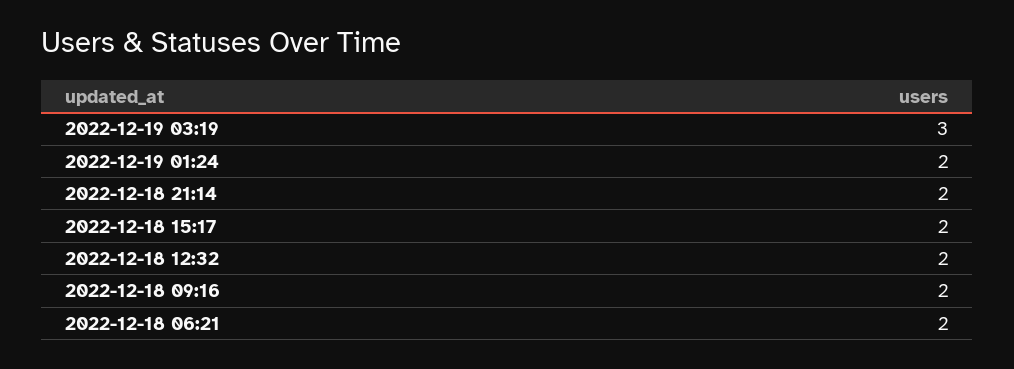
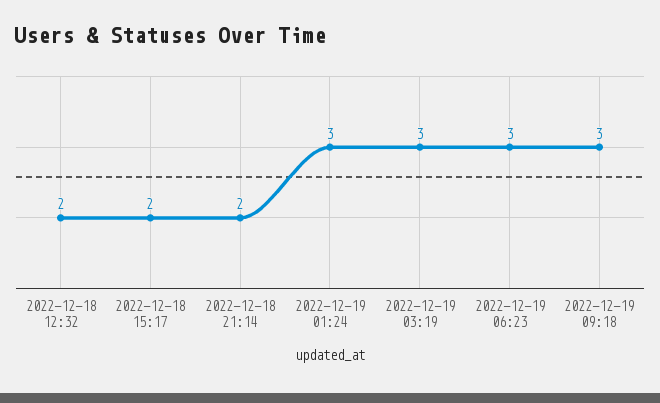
2022-12-19 01:24: 2 -> 3
2022-12-18 09:16: 2 -> none
2022-12-18 06:21: 2 -> none
2022-12-19 06:23: none -> 3
2022-12-19 09:18: none -> 3

